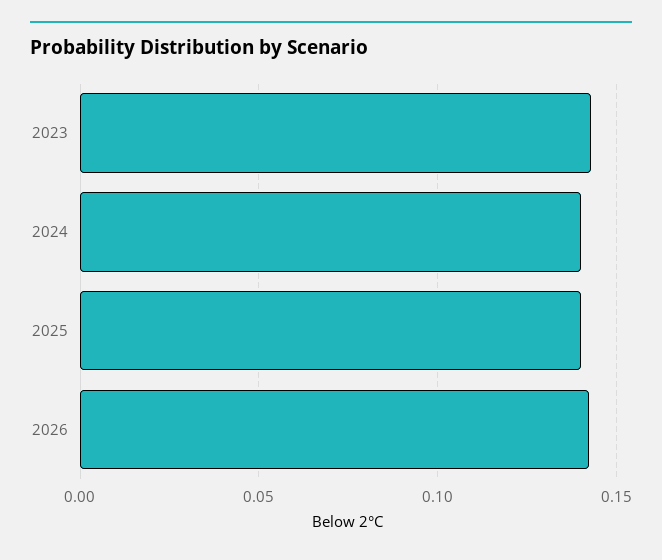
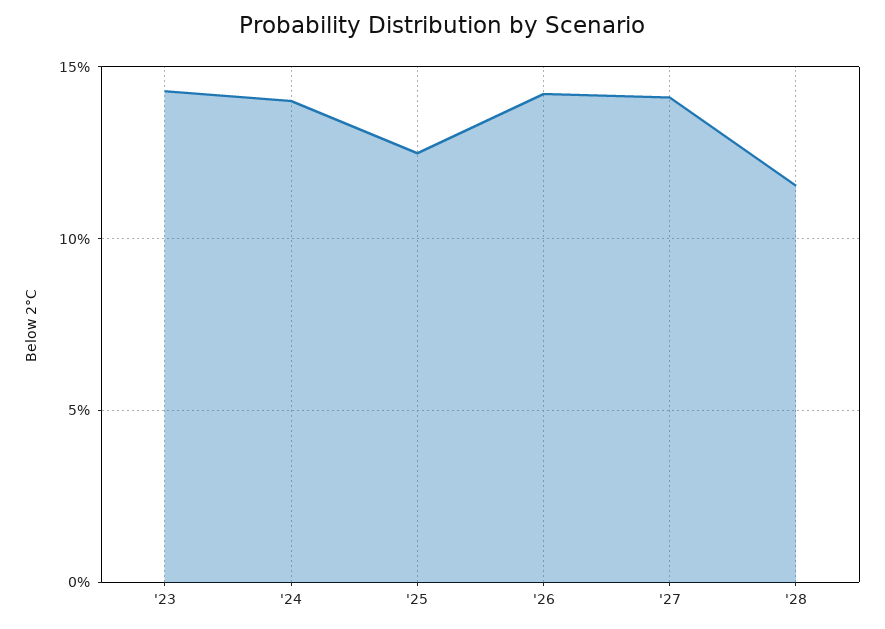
2025: 0.14 -> 0.125
'27: none -> 0.14
'28: none -> 0.115

